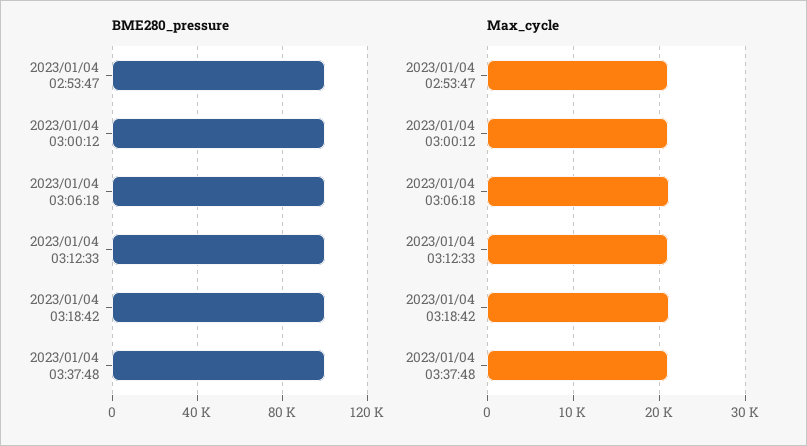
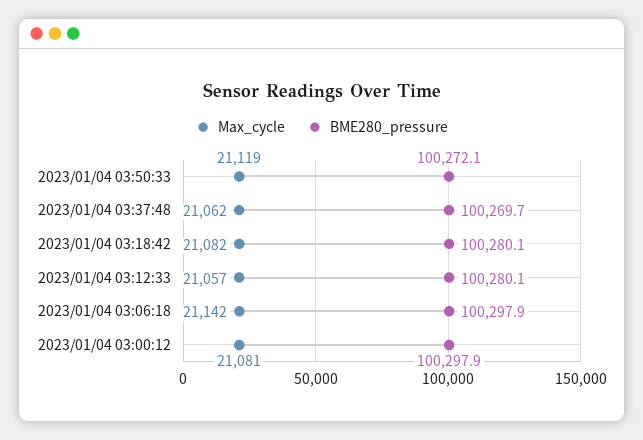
BME280_pressure, 2023/01/04 02:53:47: 100000 -> none
Max_cycle, 2023/01/04 02:53:47: 21000 -> none
Max_cycle, 2023/01/04 03:50:33: none -> 21119
BME280_pressure, 2023/01/04 03:50:33: none -> 100272.1

